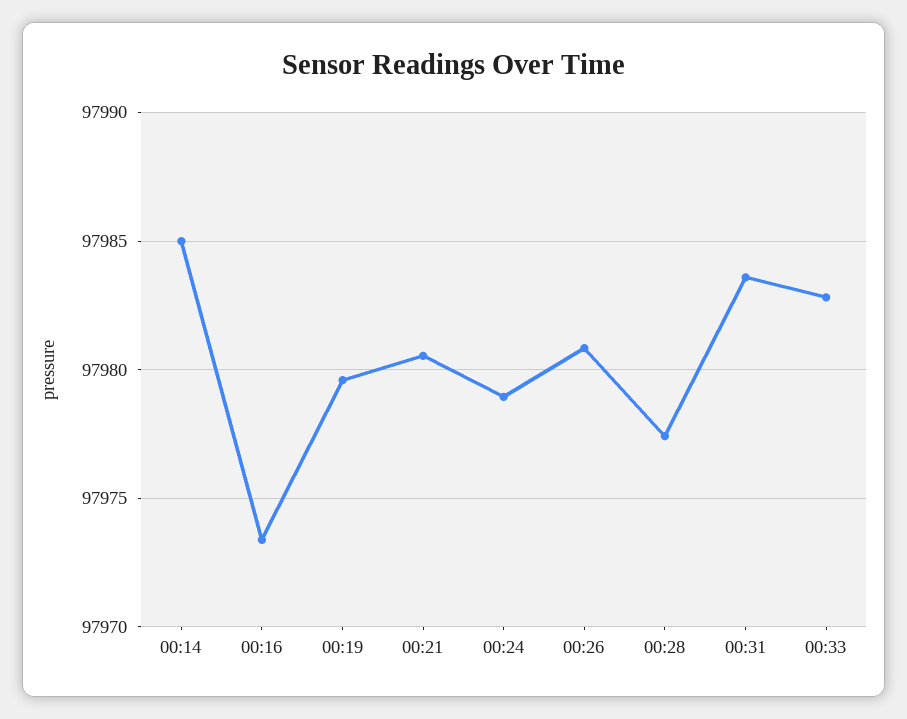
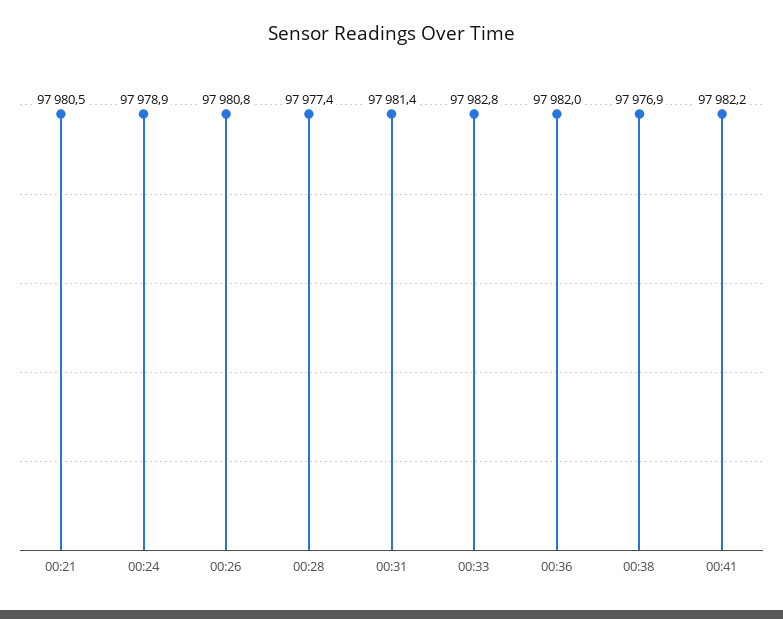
00:14: 97985 -> none
00:16: 97973.5 -> none
00:19: 97979.5 -> none
00:31: 97983.5 -> 97981.4
00:36: none -> 97982
00:38: none -> 97976.9
00:41: none -> 97982.2

